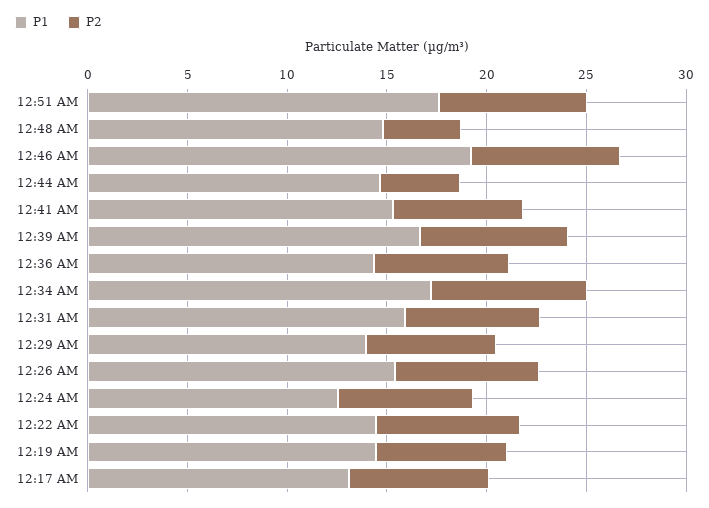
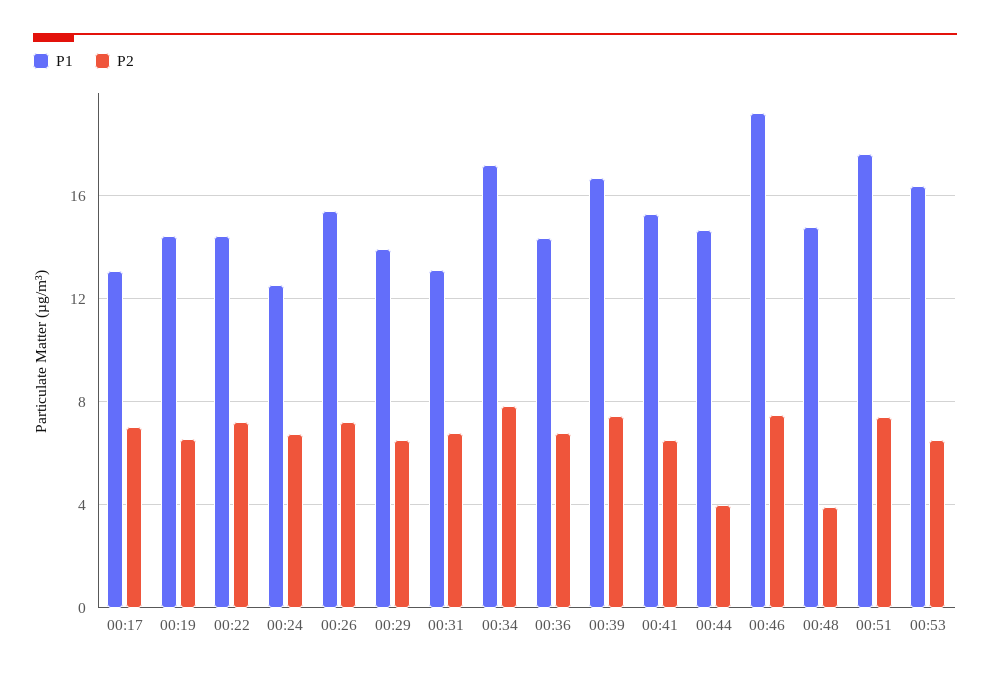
P1, 12:31 AM: 16 -> 13
P1, 00:53: none -> 16.5
P2, 00:53: none -> 6.5

